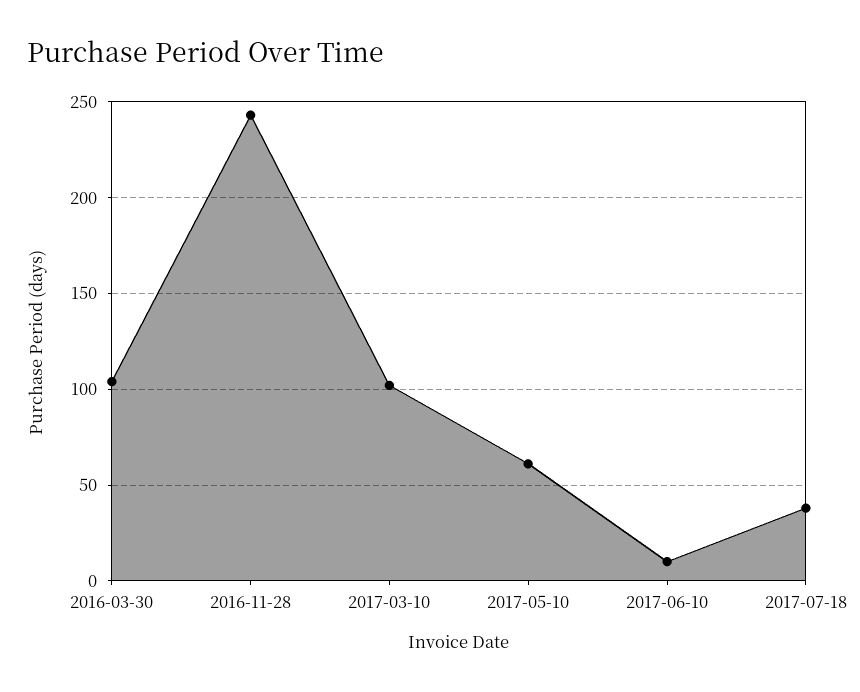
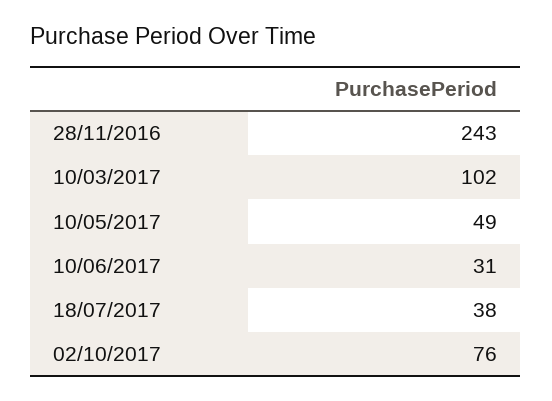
2016-03-30: 105 -> none
2017-05-10: 60 -> 49
2017-06-10: 10 -> 31
02/10/2017: none -> 76

